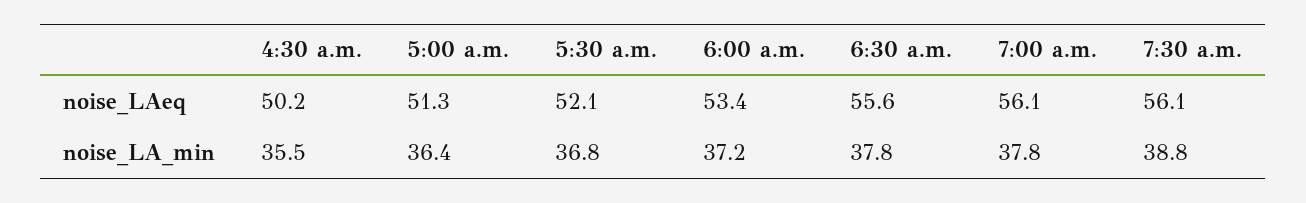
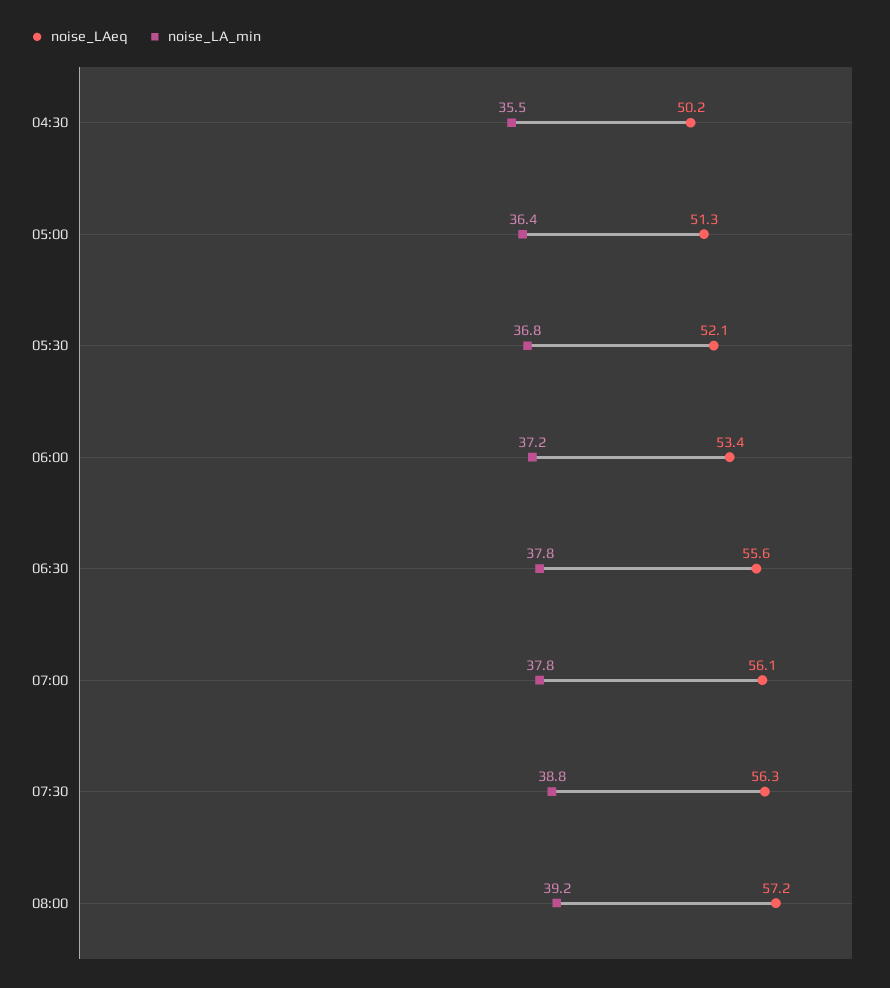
noise_LAeq, 7:30 a.m.: 56.1 -> 56.3
noise_LAeq, 08:00: none -> 57.2
noise_LA_min, 08:00: none -> 39.2

